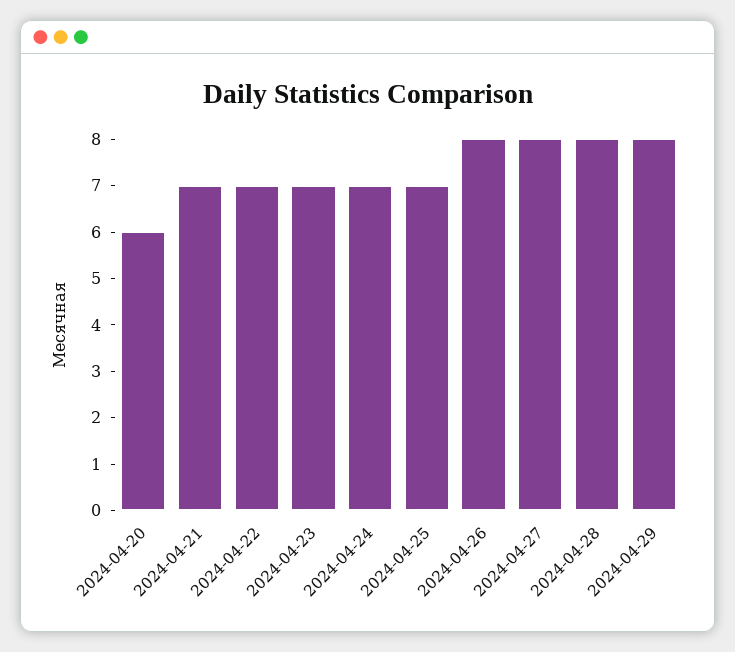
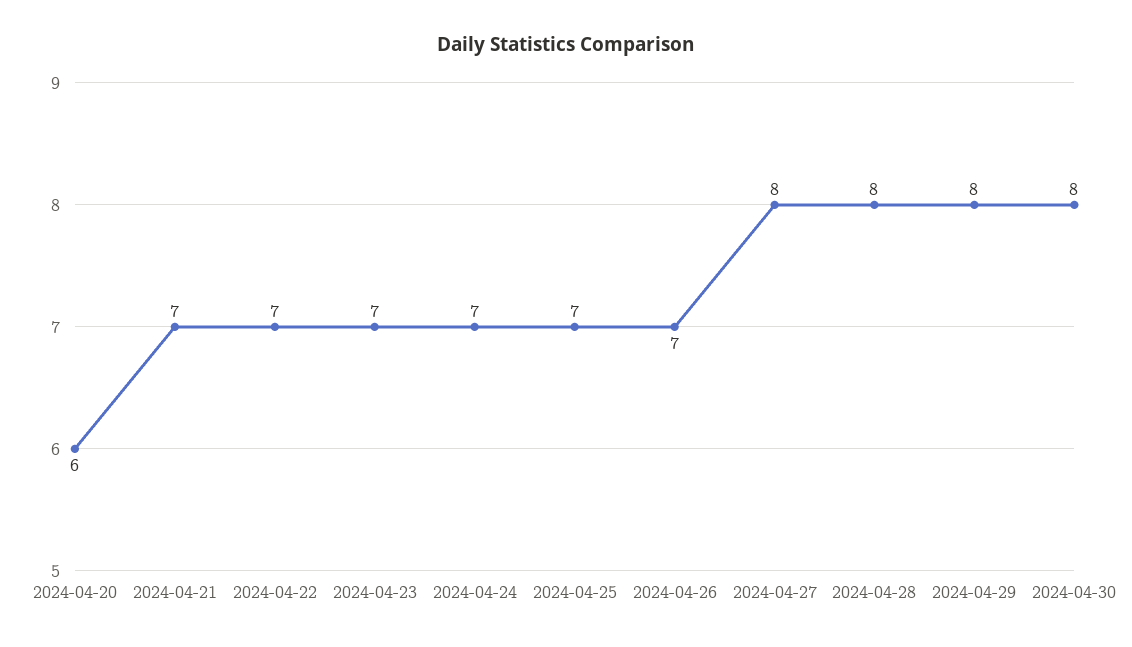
2024-04-26: 8 -> 7
2024-04-30: none -> 8

